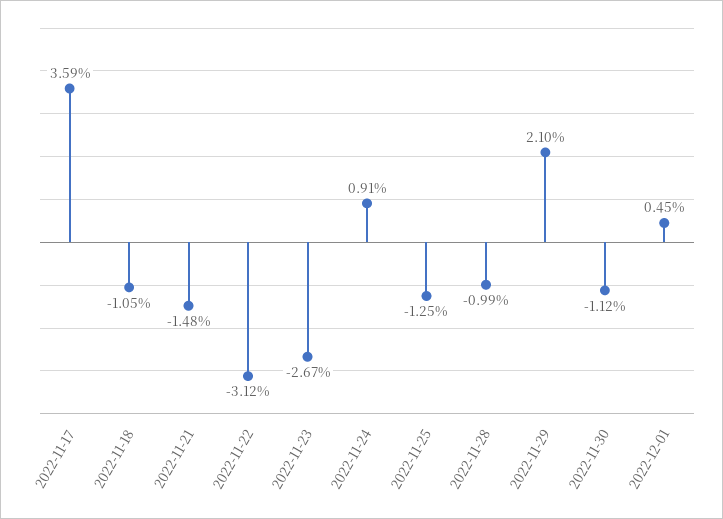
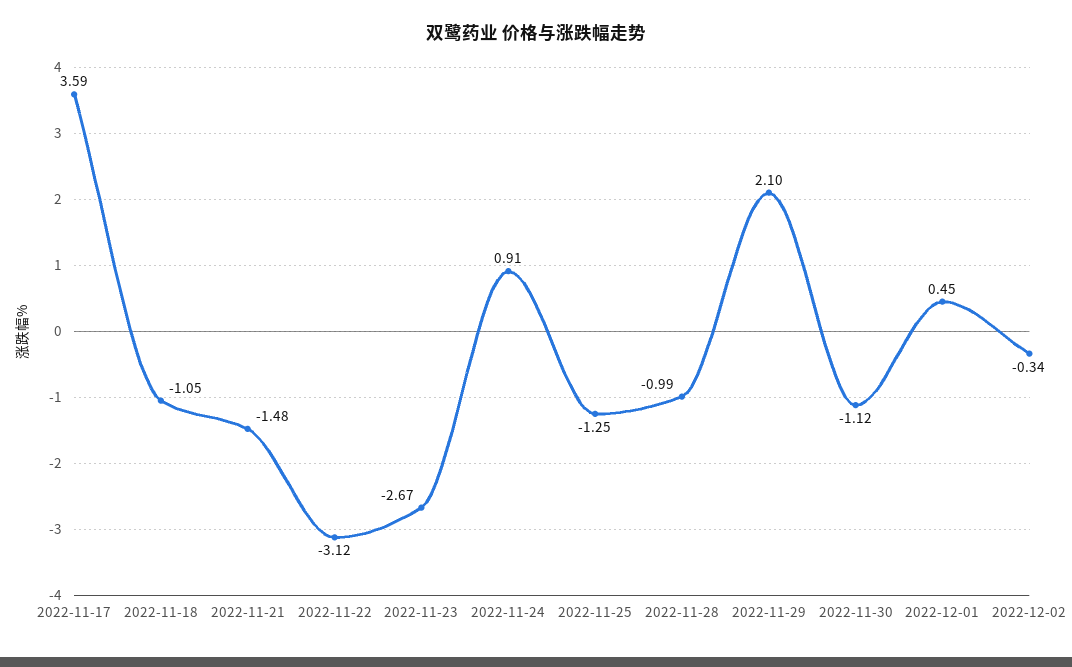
2022-12-02: none -> -0.34

